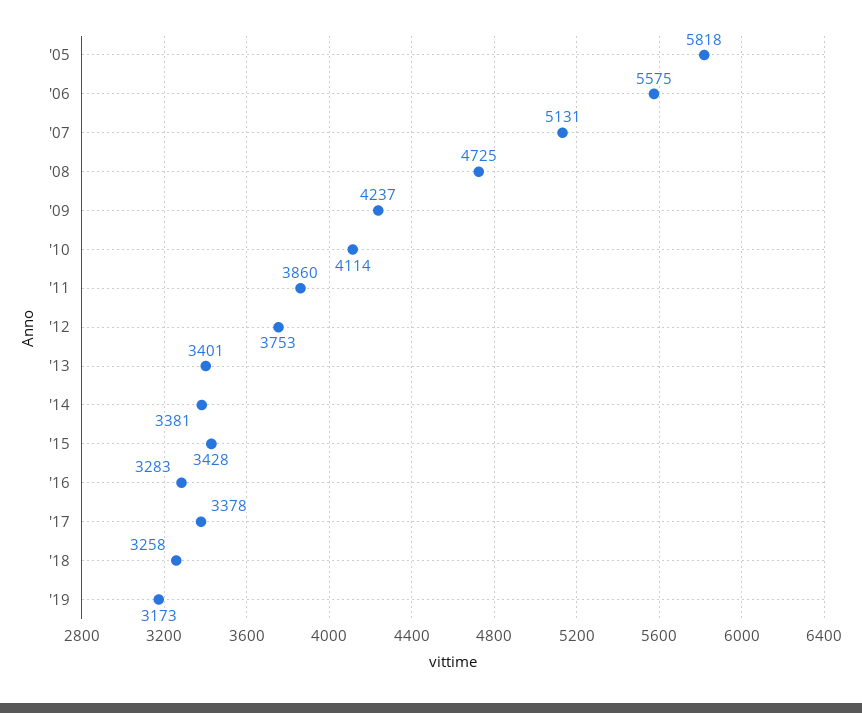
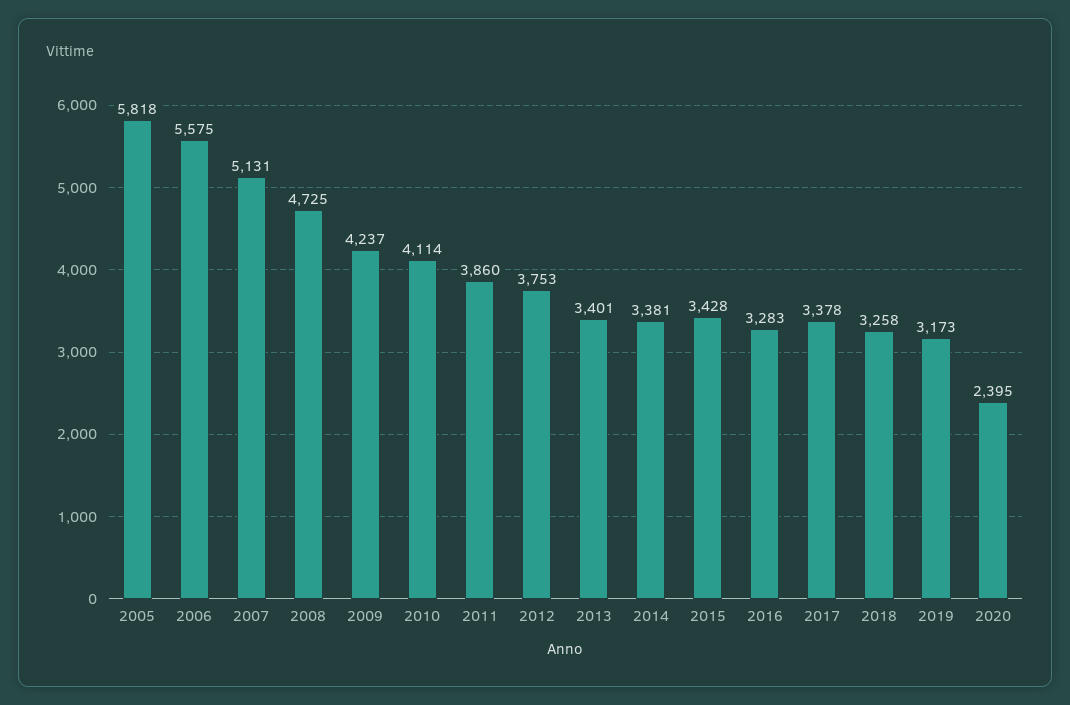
2020: none -> 2395

